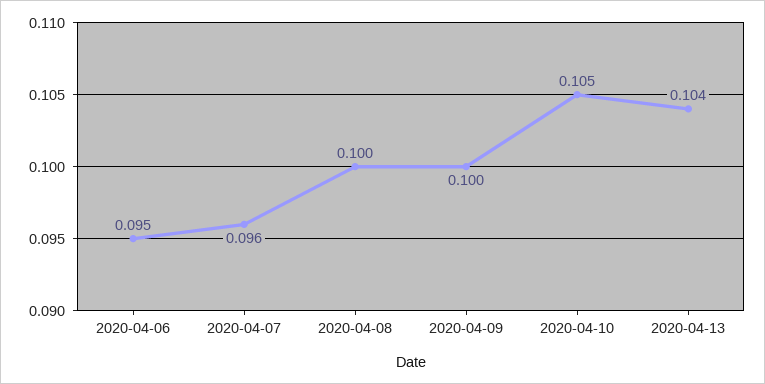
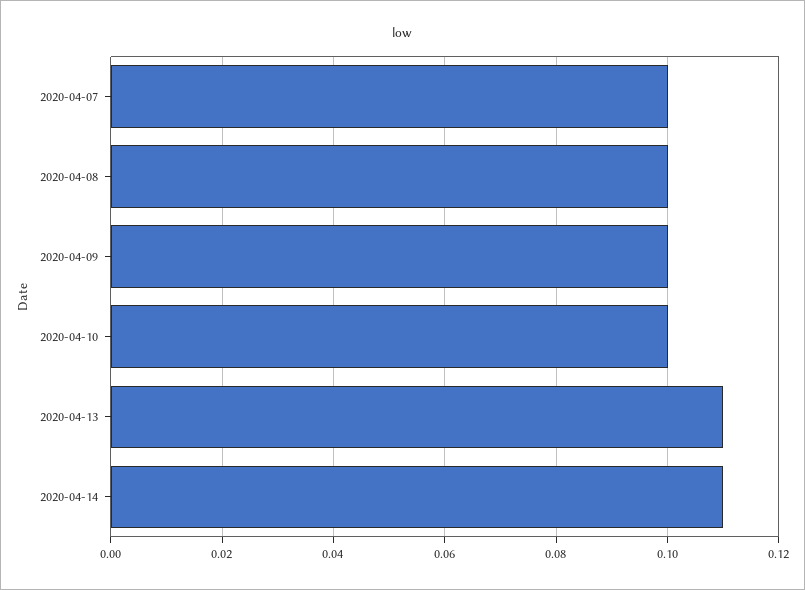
2020-04-06: 0.095 -> none
2020-04-07: 0.096 -> 0.1
2020-04-10: 0.105 -> 0.1
2020-04-13: 0.104 -> 0.11
2020-04-14: none -> 0.11

